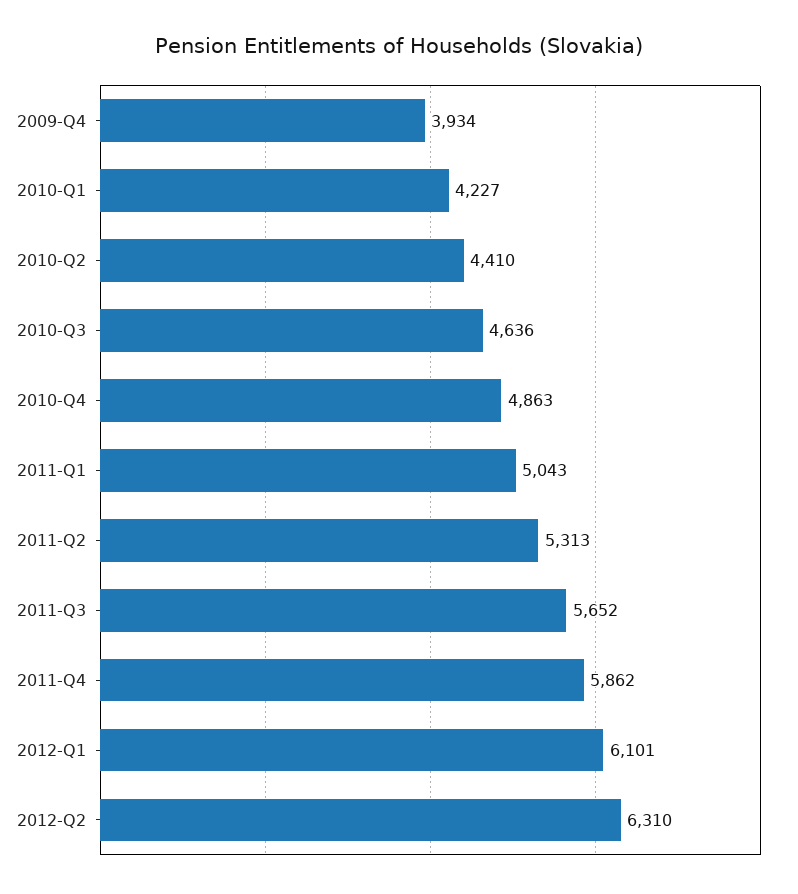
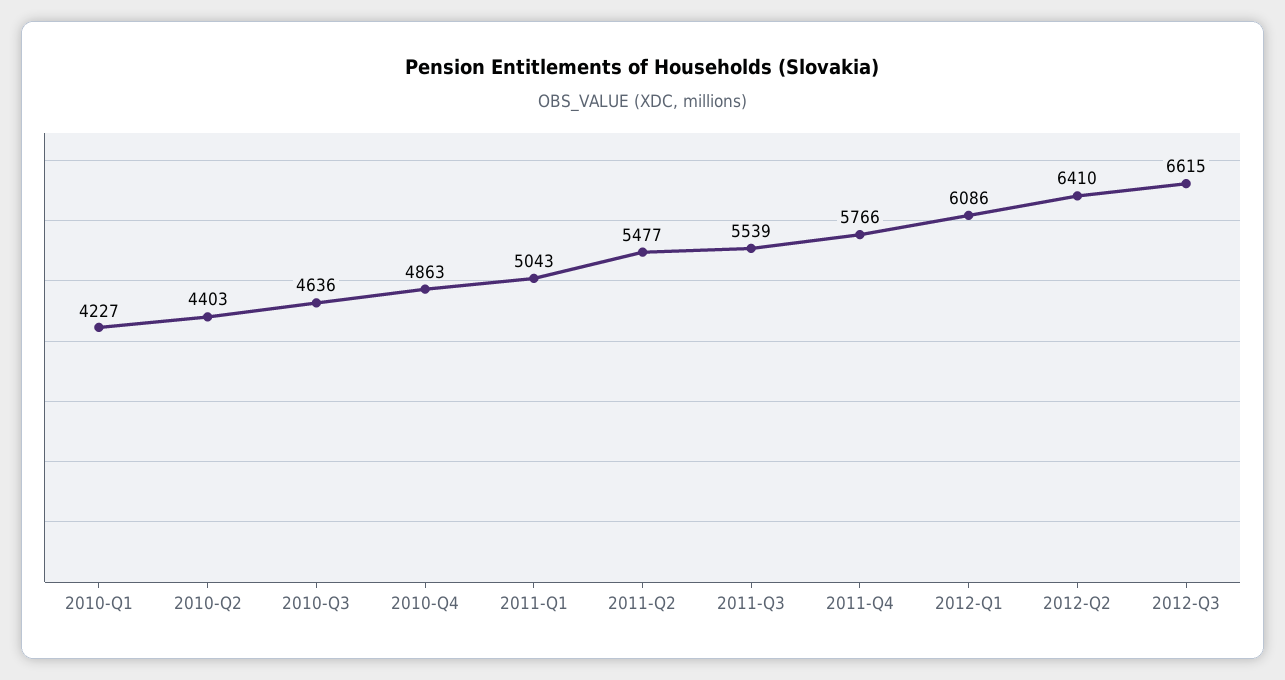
2009-Q4: 3934 -> none
2010-Q2: 4410 -> 4403
2011-Q2: 5313 -> 5477
2011-Q3: 5652 -> 5539
2011-Q4: 5862 -> 5766
2012-Q1: 6101 -> 6086
2012-Q2: 6310 -> 6410
2012-Q3: none -> 6615

